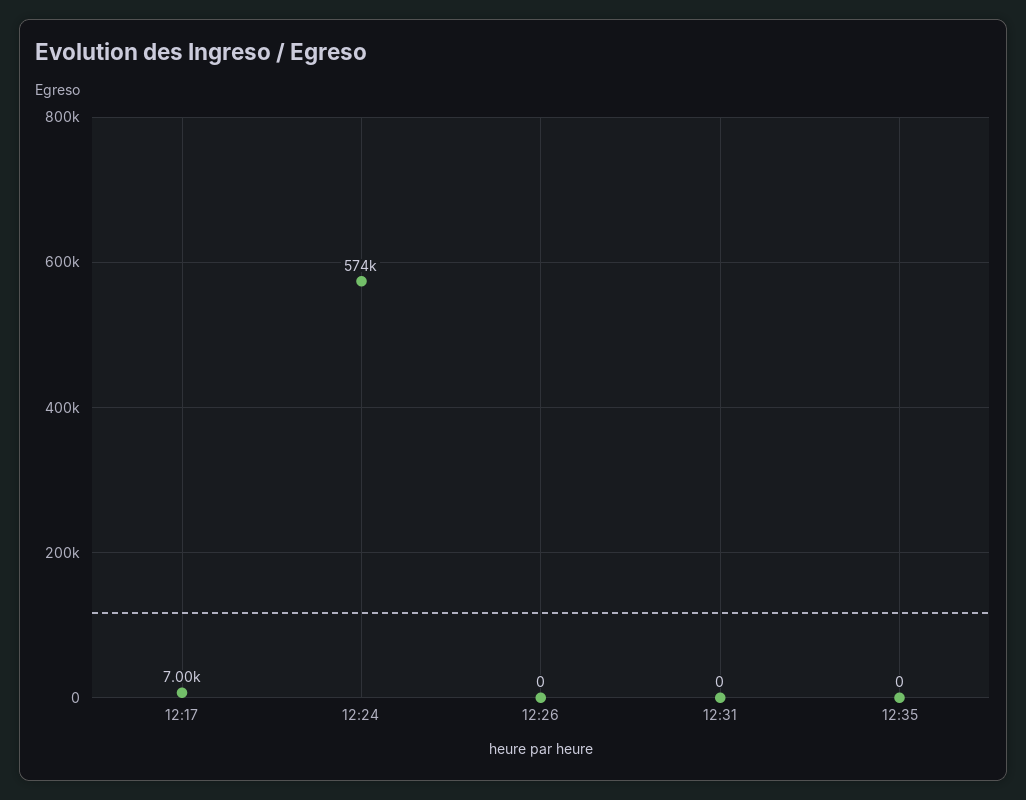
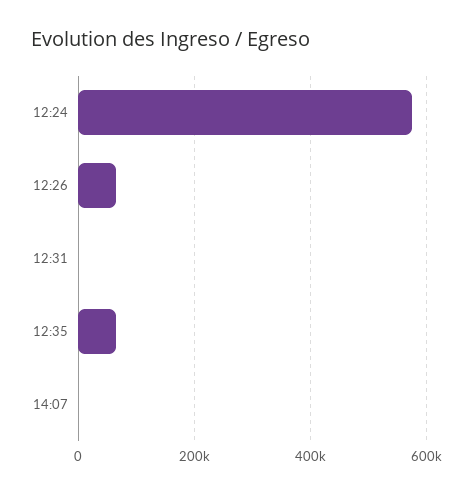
12:17: 7000 -> none
12:26: 0 -> 60000
12:35: 0 -> 60000
14:07: none -> 0

